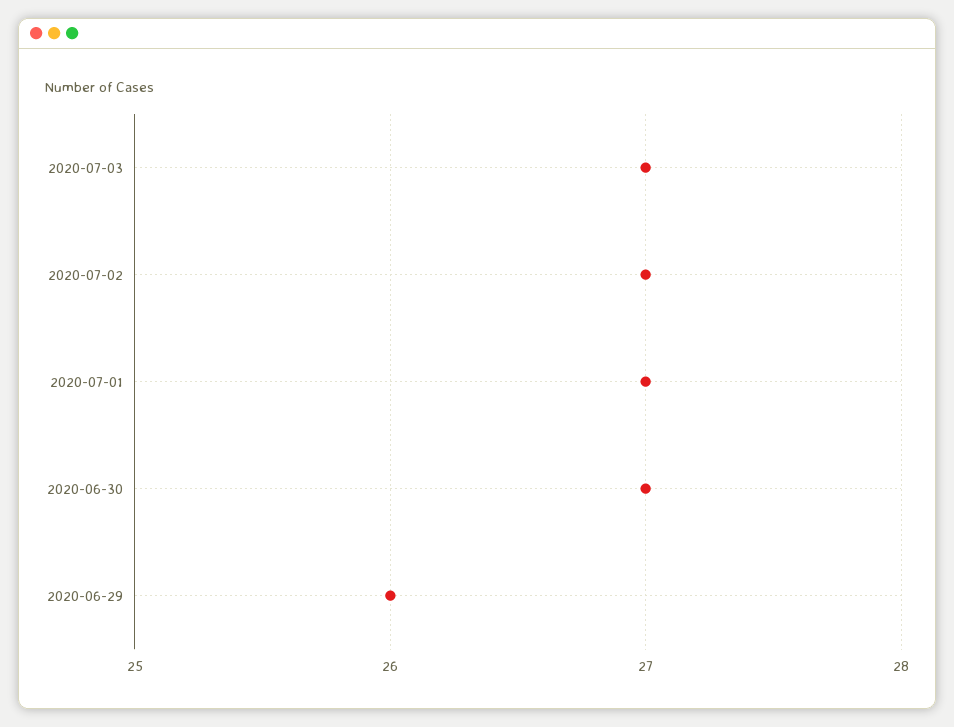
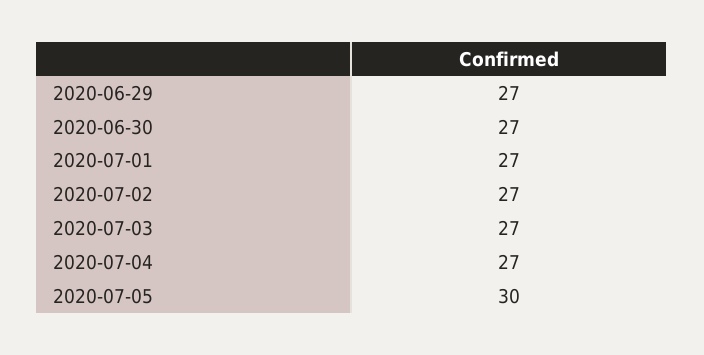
2020-06-29: 26 -> 27
2020-07-04: none -> 27
2020-07-05: none -> 30

